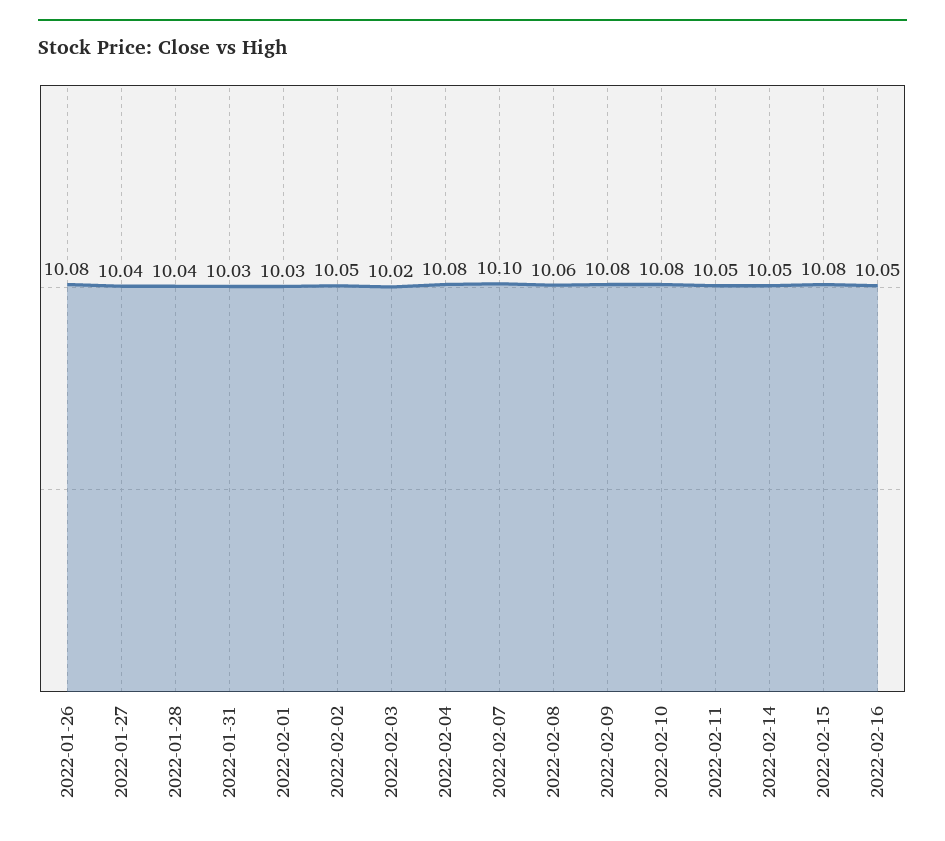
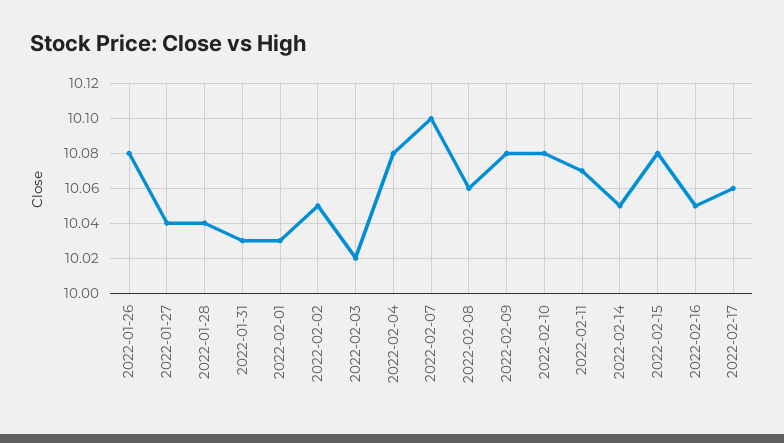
2022-02-11: 10.05 -> 10.07
2022-02-17: none -> 10.06

